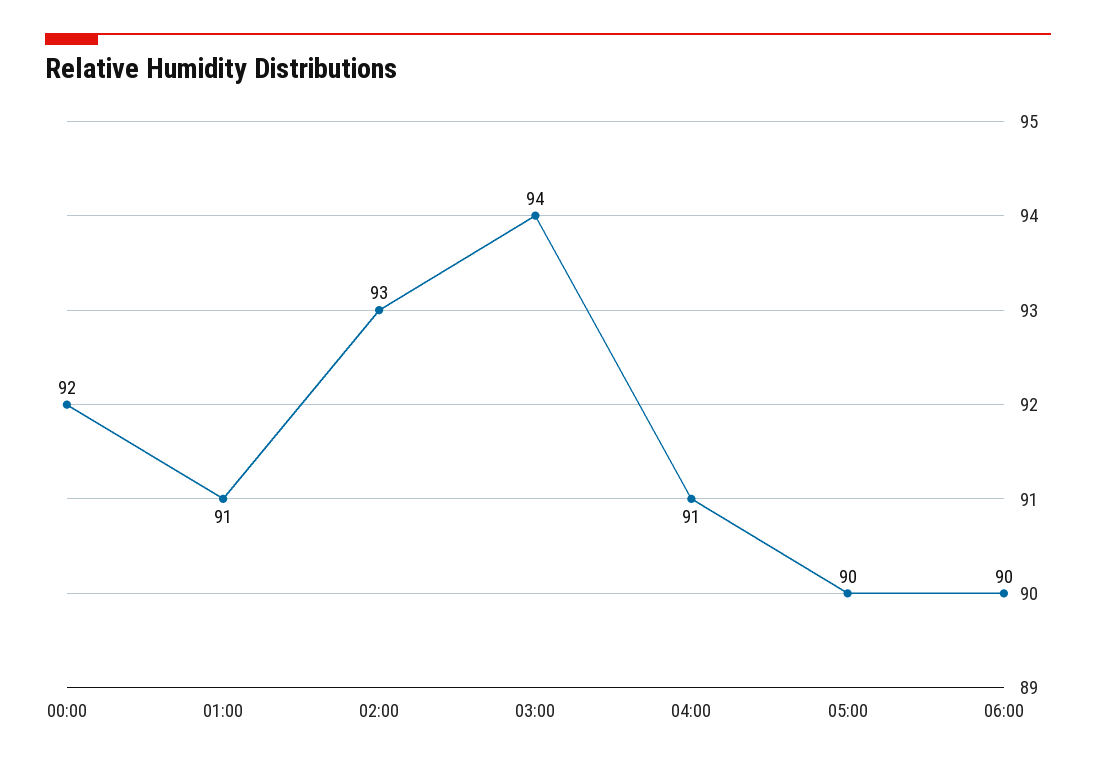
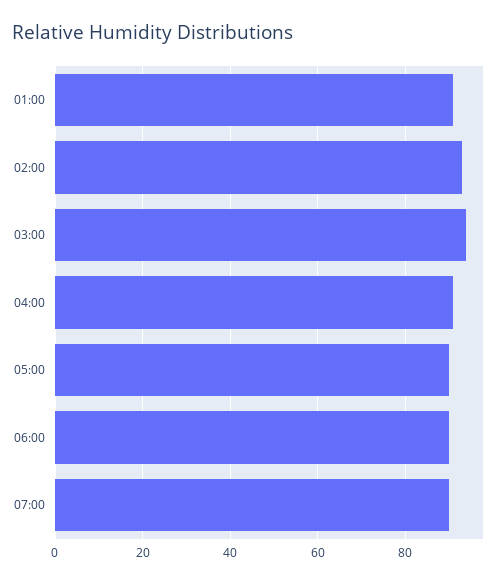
00:00: 92 -> none
07:00: none -> 90

